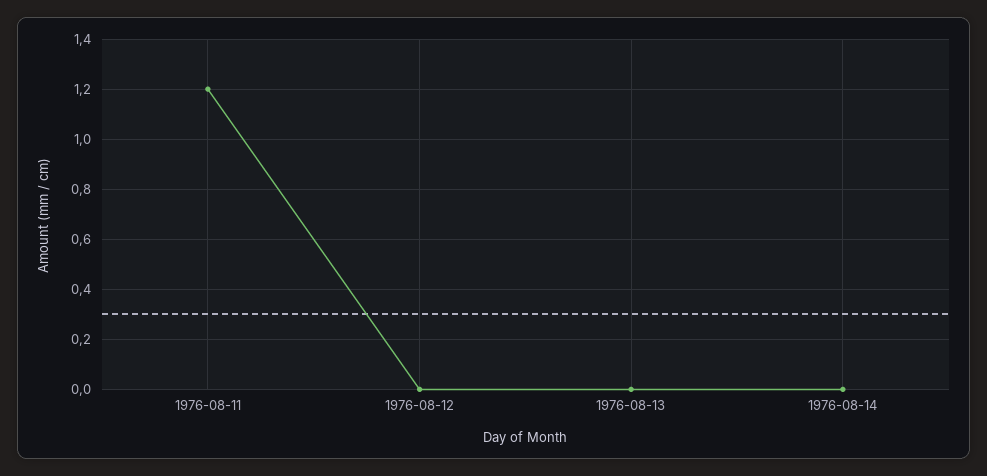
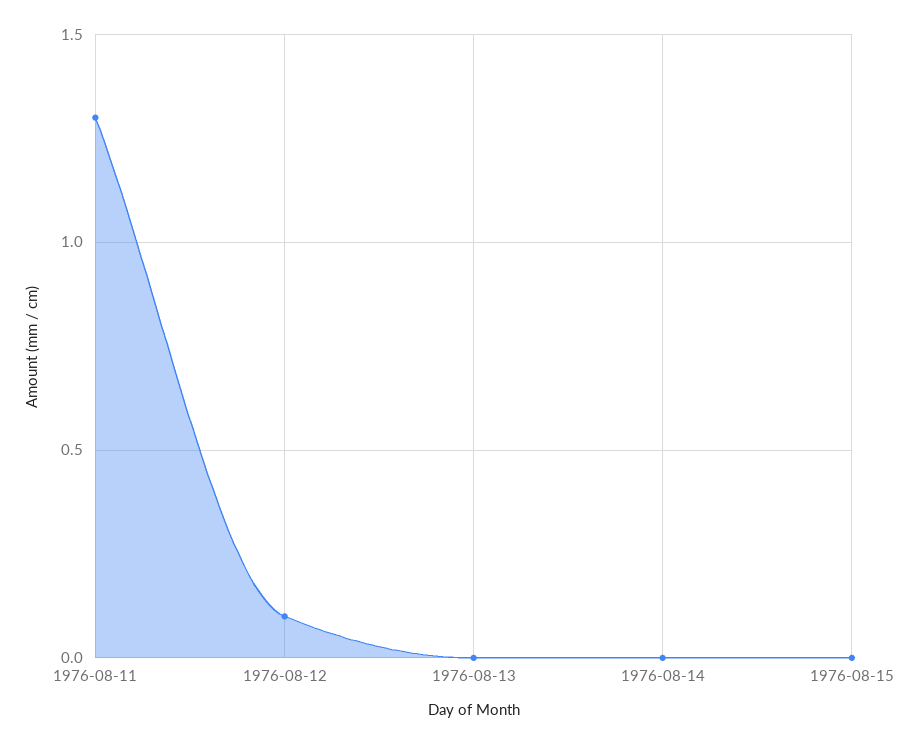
1976-08-11: 1.2 -> 1.3
1976-08-12: 0 -> 0.1
1976-08-15: none -> 0

